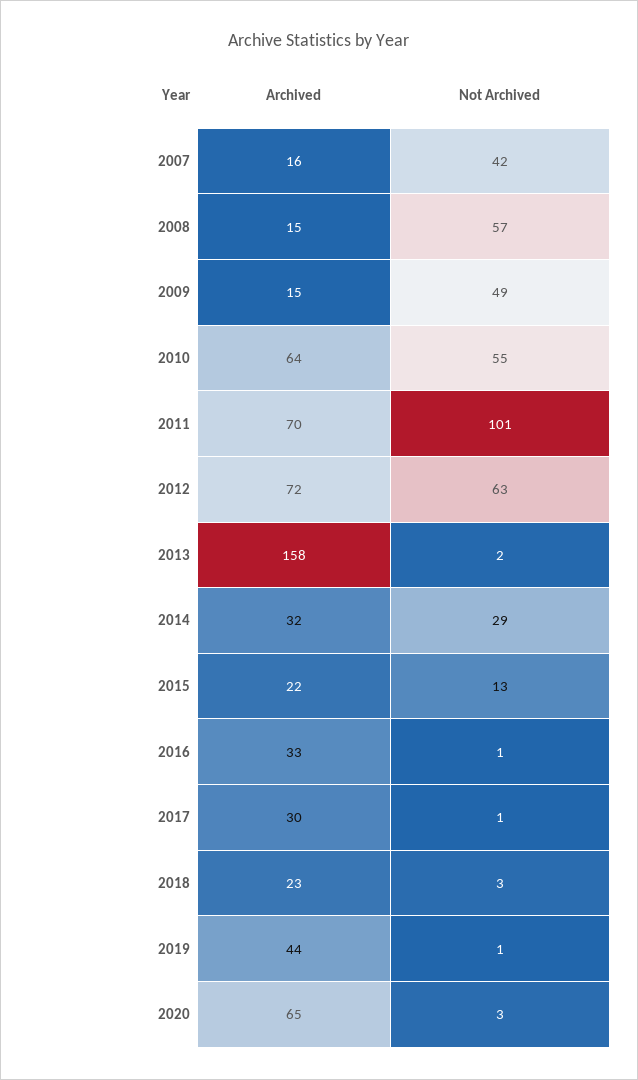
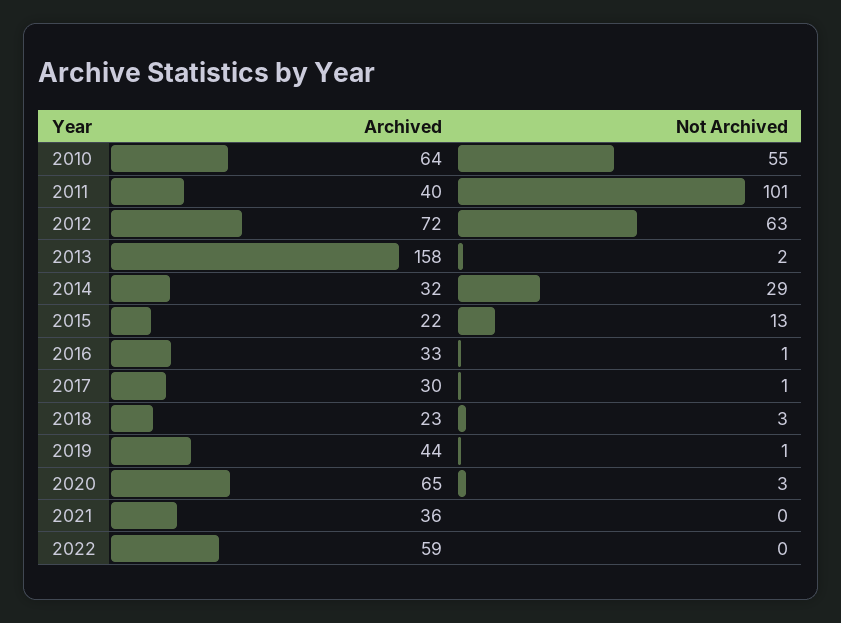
Archived, 2007: 16 -> none
Not Archived, 2007: 42 -> none
Archived, 2008: 15 -> none
Not Archived, 2008: 57 -> none
Archived, 2009: 15 -> none
Not Archived, 2009: 49 -> none
Archived, 2011: 70 -> 40
Archived, 2021: none -> 36
Not Archived, 2021: none -> 0
Archived, 2022: none -> 59
Not Archived, 2022: none -> 0

